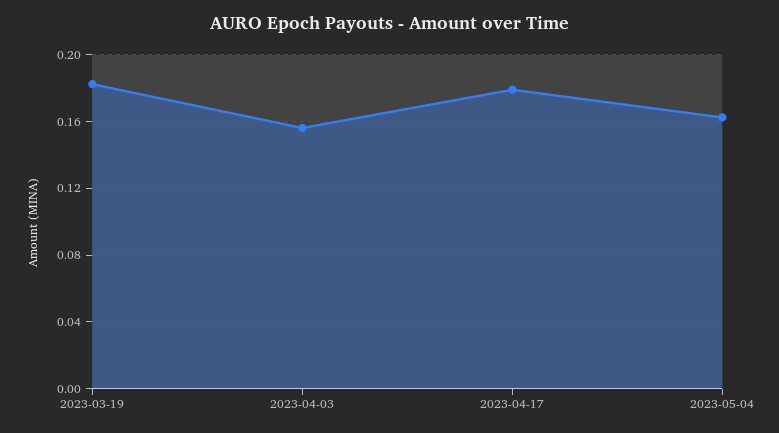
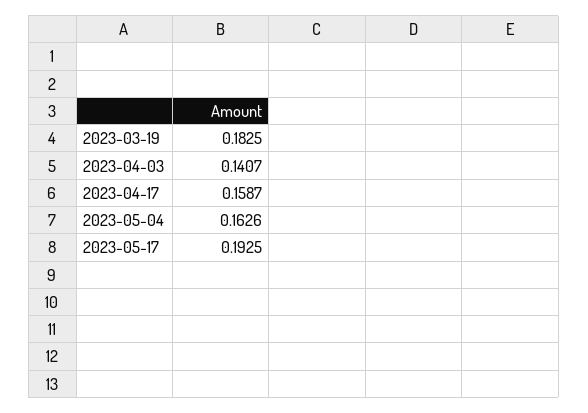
2023-04-03: 0.155 -> 0.1407
2023-04-17: 0.18 -> 0.1587
2023-05-17: none -> 0.1925

